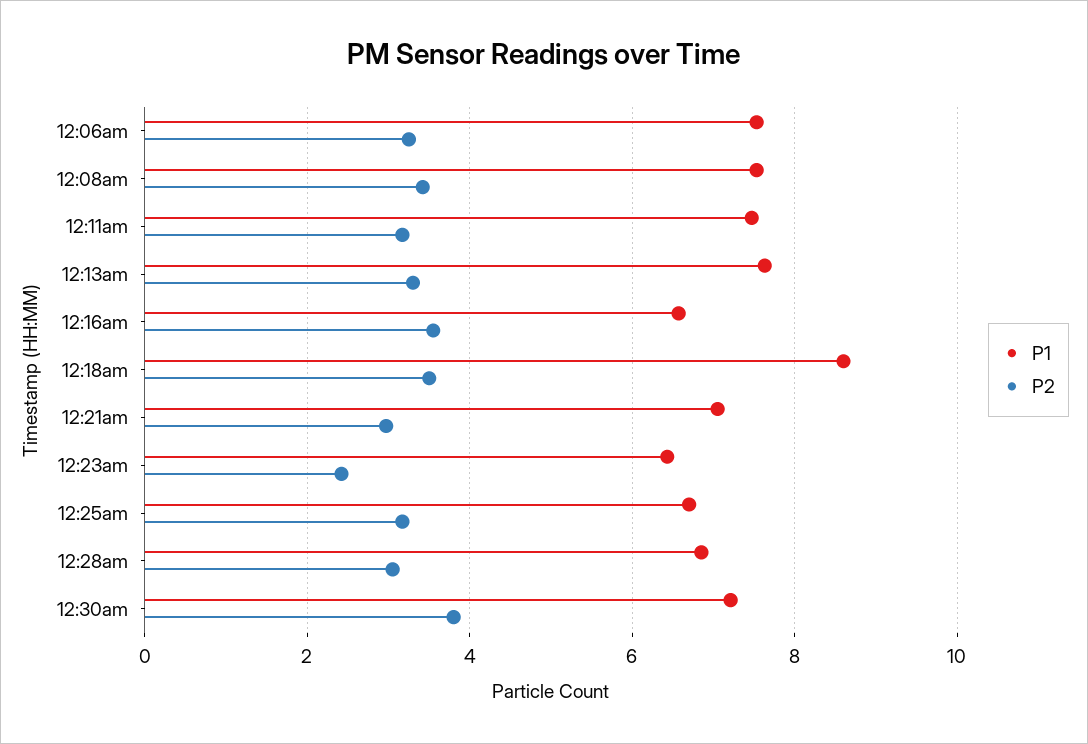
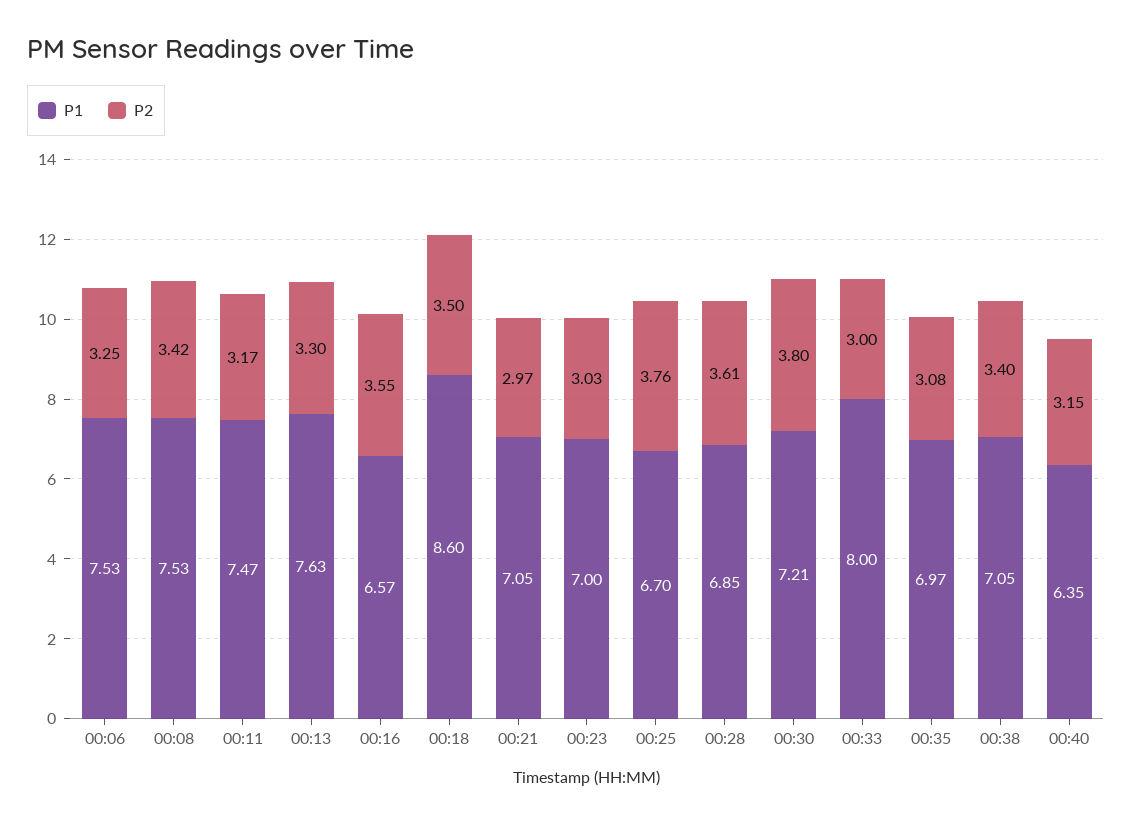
P1, 12:23am: 6.4 -> 7
P2, 12:23am: 2.4 -> 3.03
P2, 12:25am: 3.2 -> 3.76
P2, 12:28am: 3 -> 3.61
P1, 00:33: none -> 8
P2, 00:33: none -> 3
P1, 00:35: none -> 6.97
P2, 00:35: none -> 3.08
P1, 00:38: none -> 7.05
P2, 00:38: none -> 3.4
P1, 00:40: none -> 6.35
P2, 00:40: none -> 3.15

